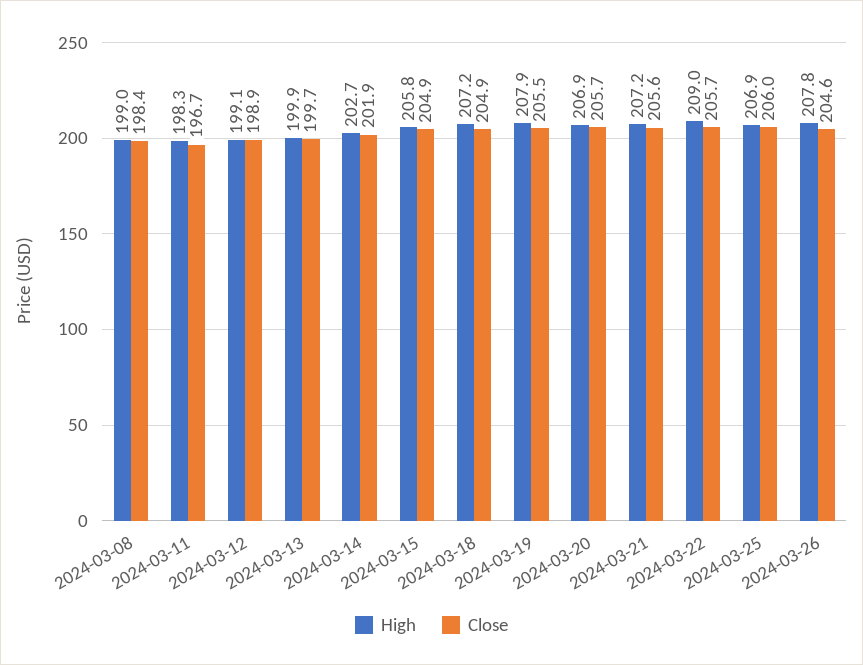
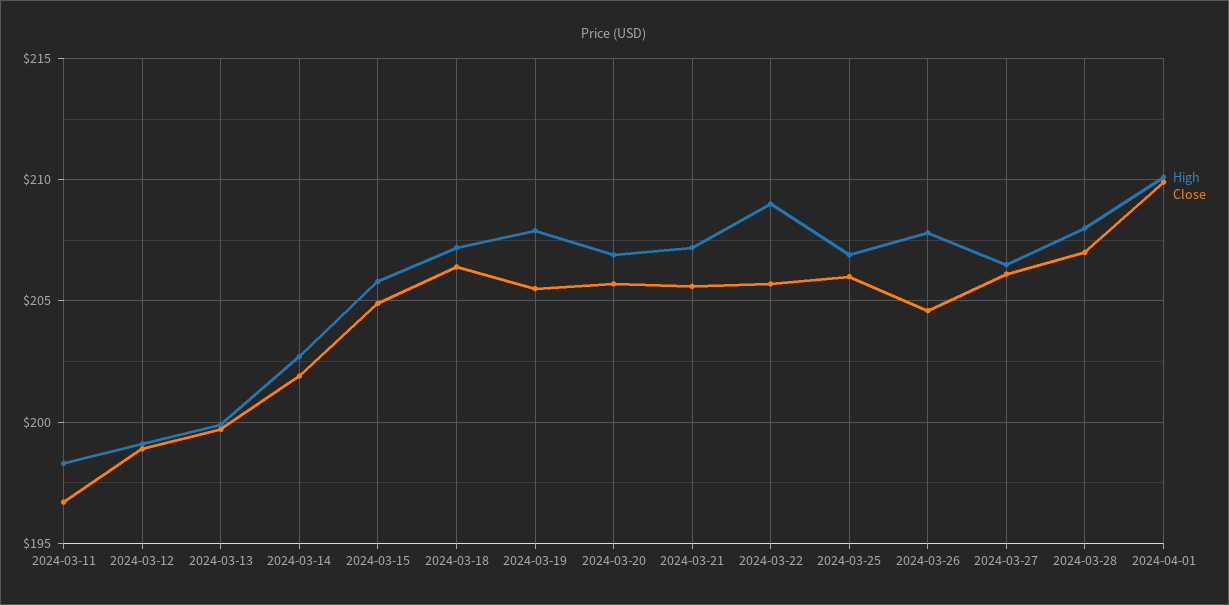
High, 2024-03-08: 199 -> none
Close, 2024-03-08: 198.4 -> none
Close, 2024-03-18: 204.9 -> 206.5
High, 2024-03-27: none -> 206.5
Close, 2024-03-27: none -> 206
High, 2024-03-28: none -> 208
Close, 2024-03-28: none -> 207
High, 2024-04-01: none -> 210
Close, 2024-04-01: none -> 210

